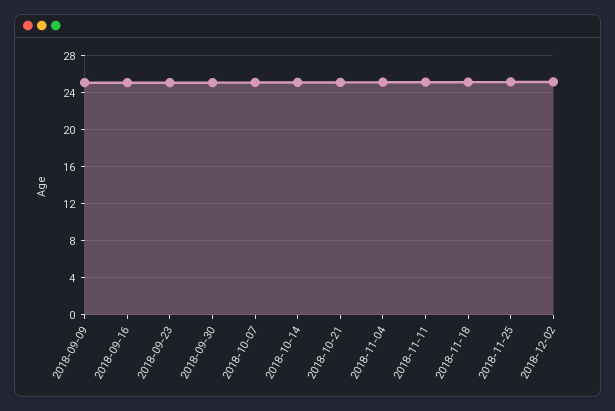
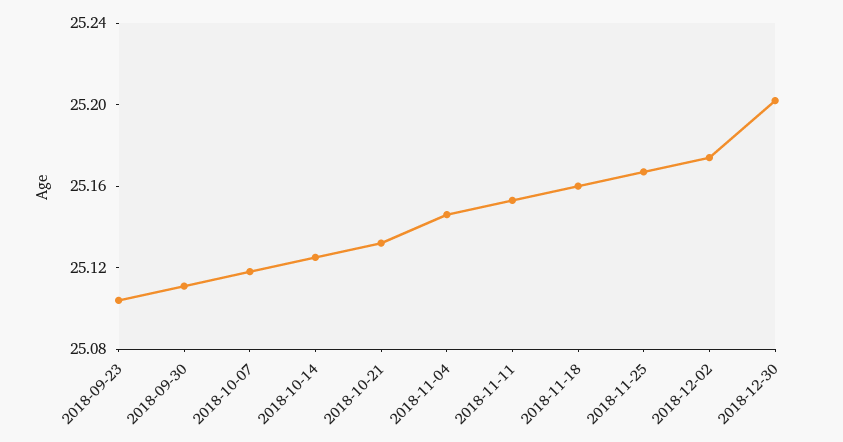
2018-09-09: 25 -> none
2018-09-16: 25 -> none
2018-12-30: none -> 25.2

